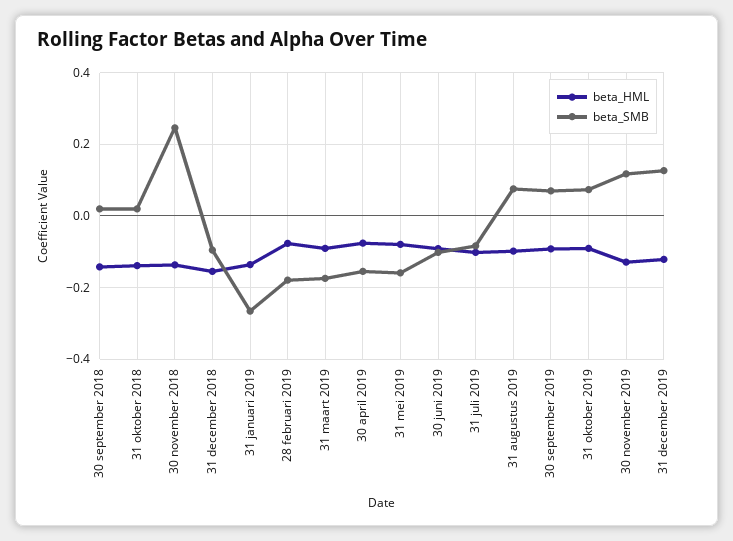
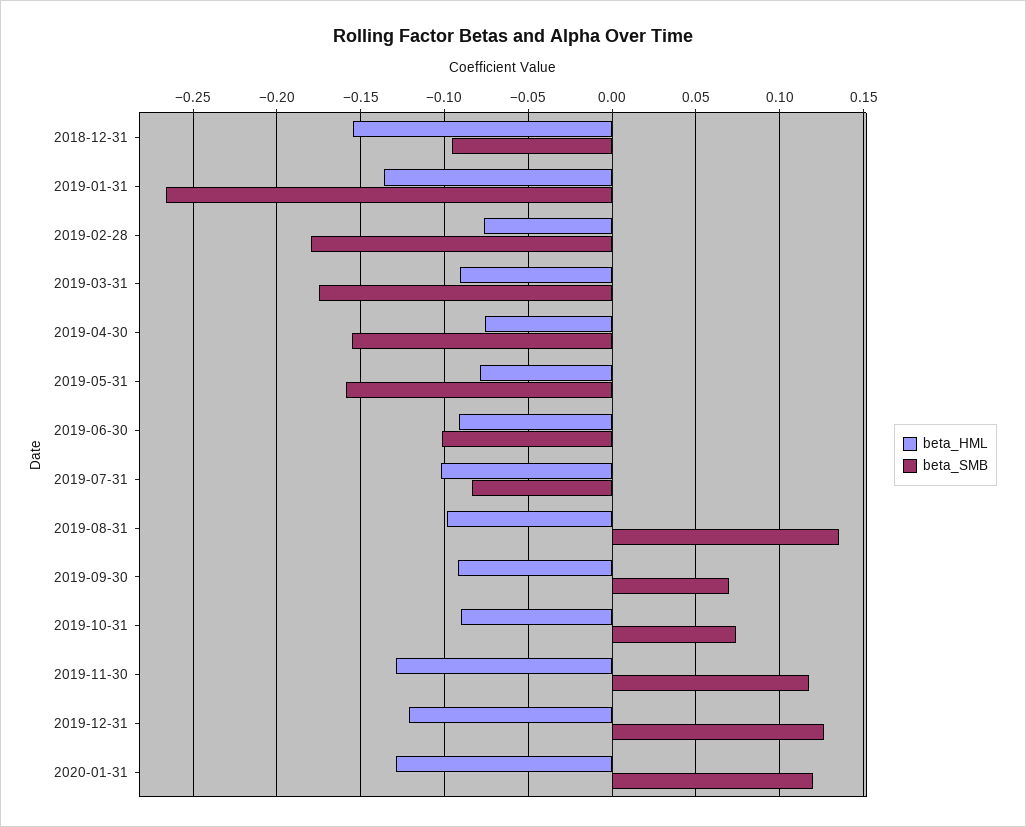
beta_HML, 30 september 2018: -0.14 -> none
beta_SMB, 30 september 2018: 0.02 -> none
beta_HML, 31 oktober 2018: -0.14 -> none
beta_SMB, 31 oktober 2018: 0.02 -> none
beta_HML, 30 november 2018: -0.14 -> none
beta_SMB, 30 november 2018: 0.24 -> none
beta_SMB, 31 augustus 2019: 0.08 -> 0.135
beta_HML, 2020-01-31: none -> -0.13
beta_SMB, 2020-01-31: none -> 0.12

